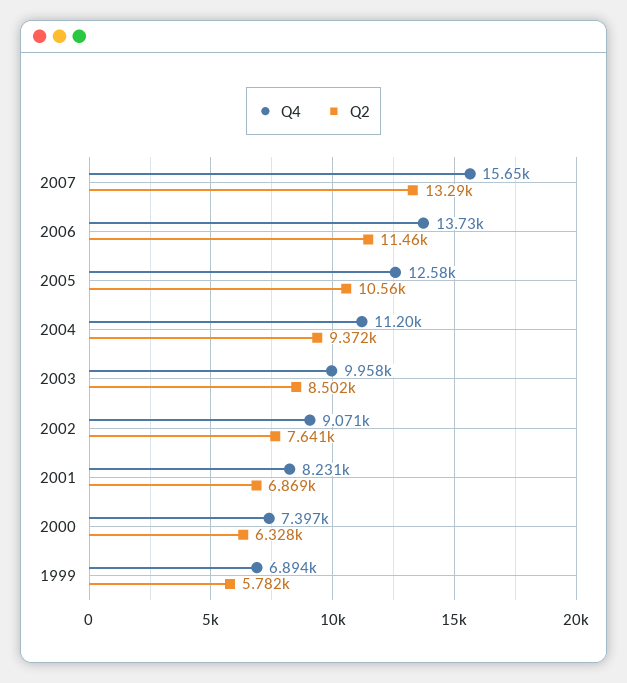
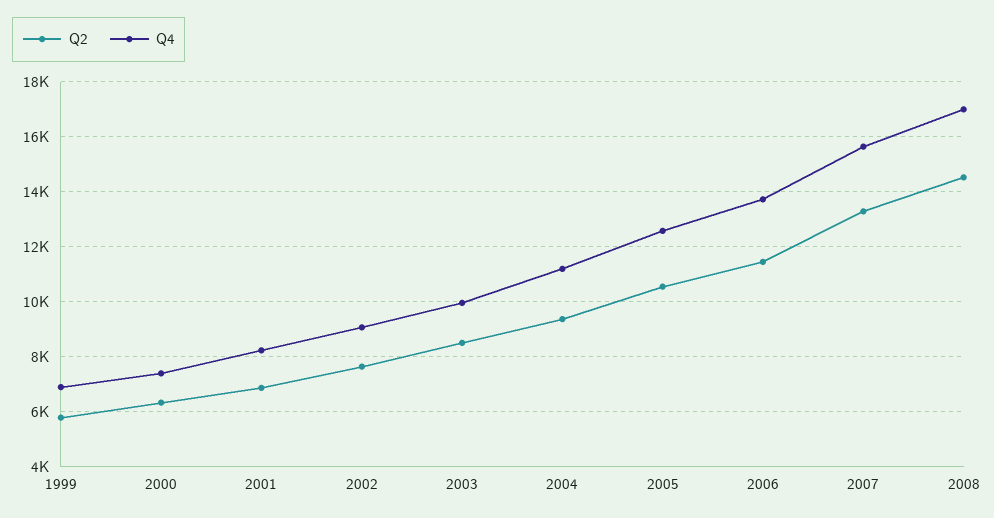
Q2, 2008: none -> 14500
Q4, 2008: none -> 17000

